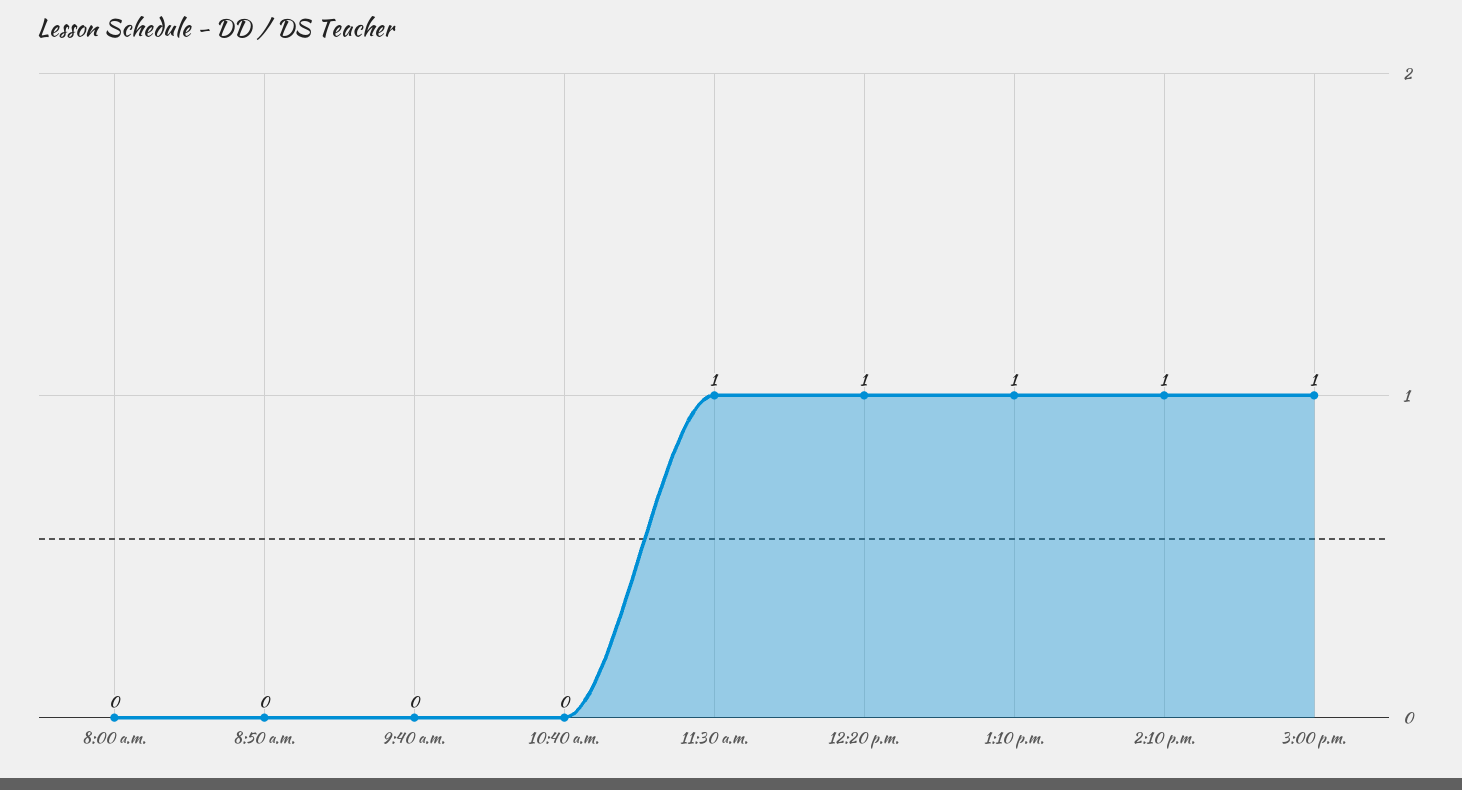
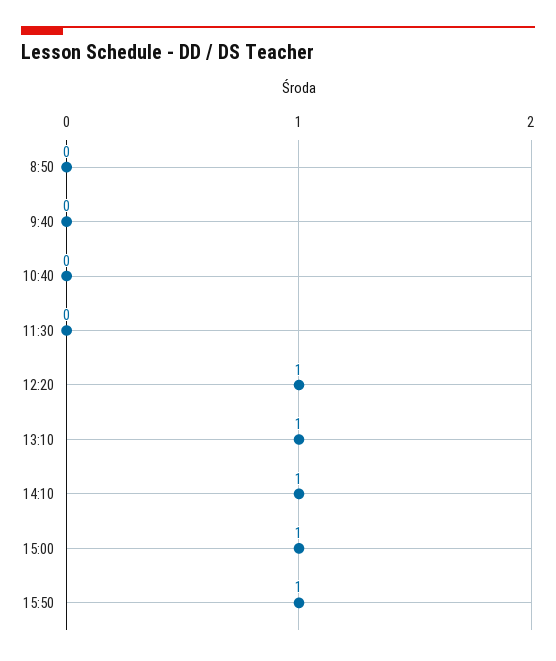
8:00 a.m.: 0 -> none
11:30 a.m.: 1 -> 0
15:50: none -> 1

